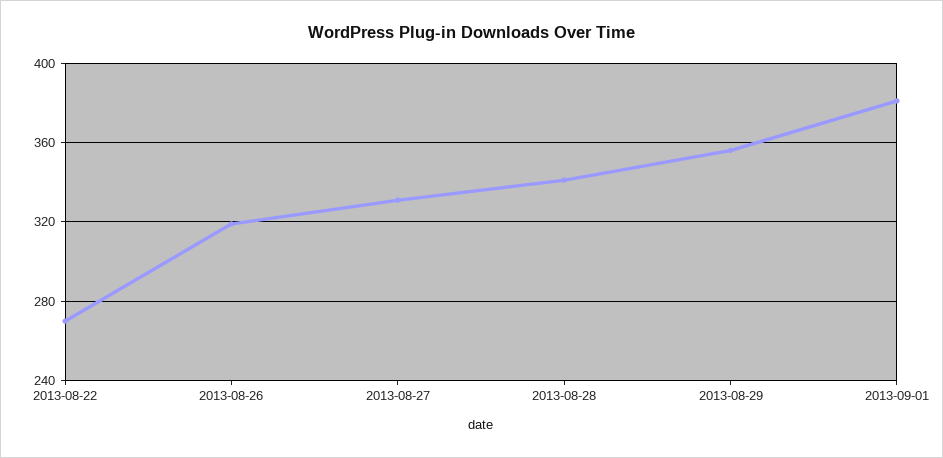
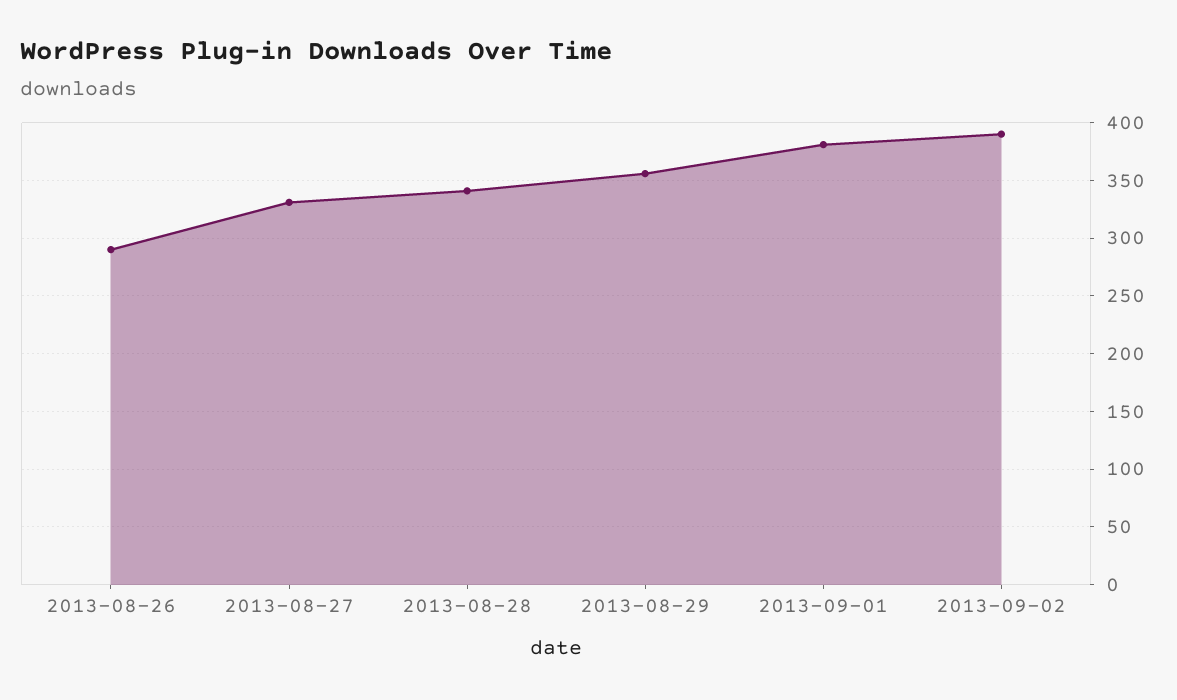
2013-08-22: 270 -> none
2013-08-26: 320 -> 290
2013-09-02: none -> 390

